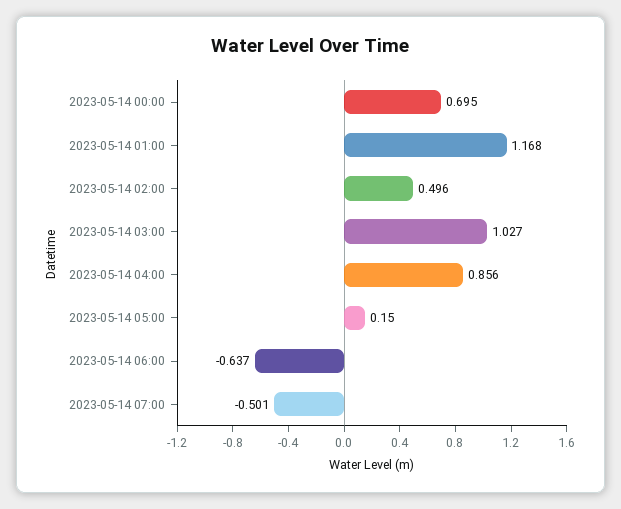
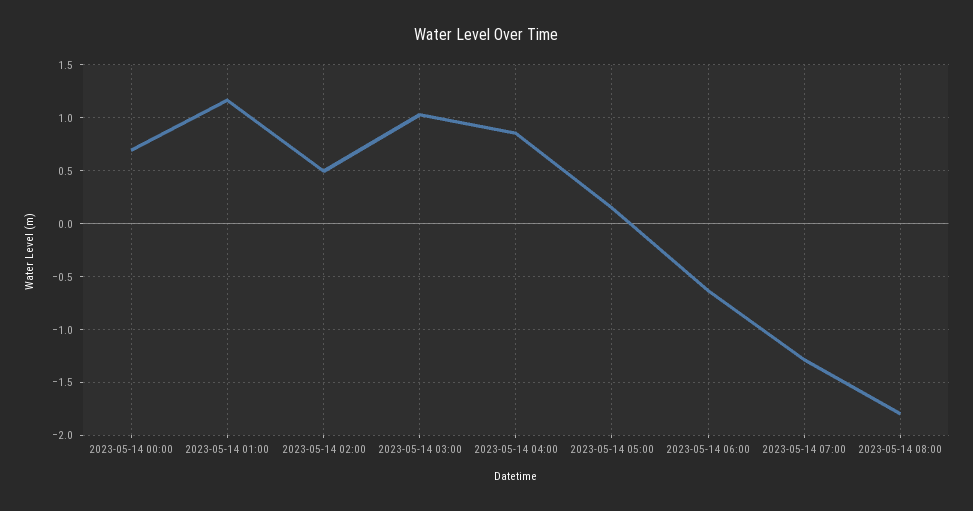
2023-05-14 07:00: -0.501 -> -1.3
2023-05-14 08:00: none -> -1.8

